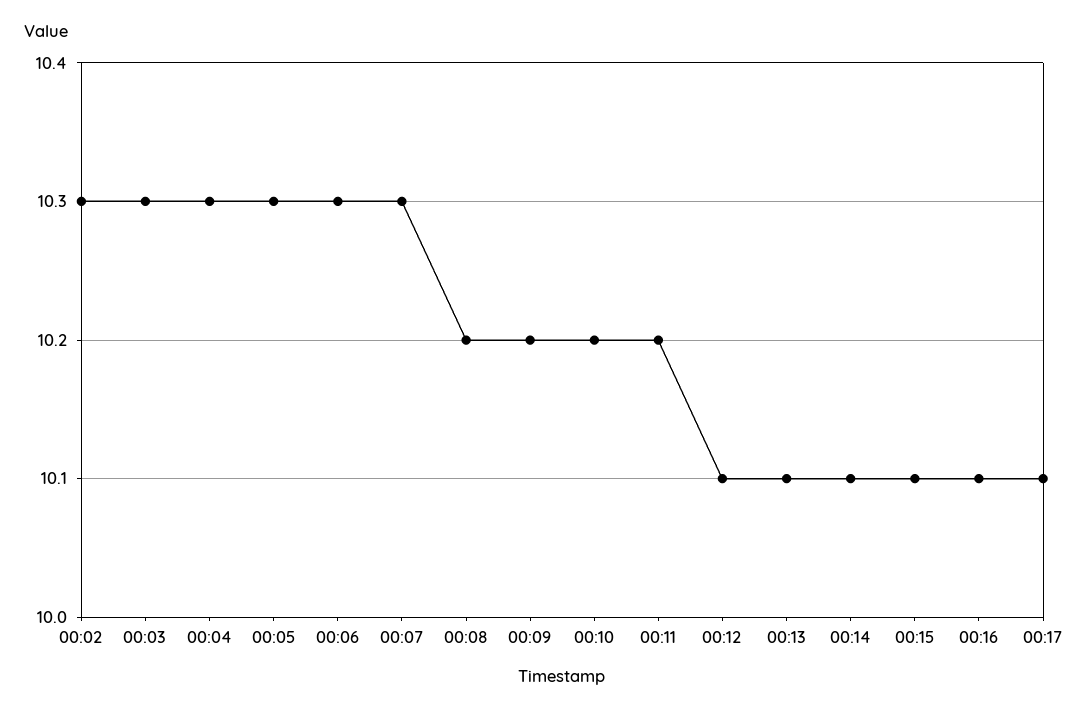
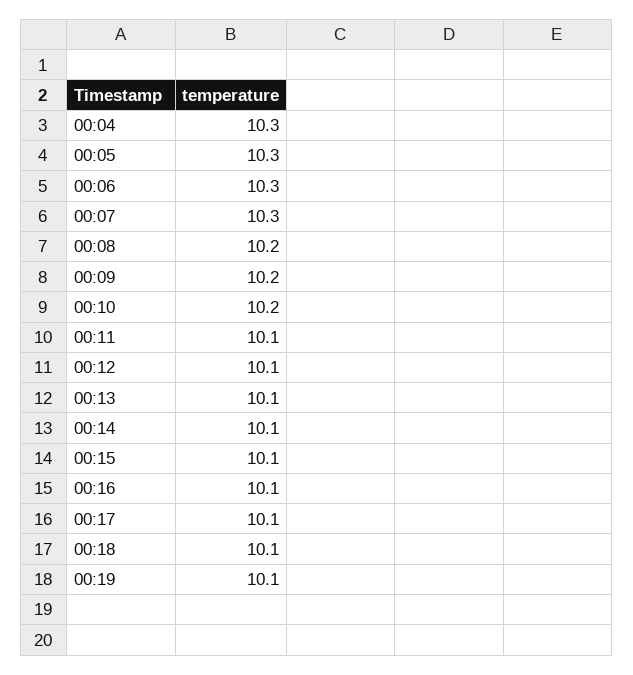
00:02: 10.3 -> none
00:03: 10.3 -> none
00:11: 10.2 -> 10.1
00:18: none -> 10.1
00:19: none -> 10.1

